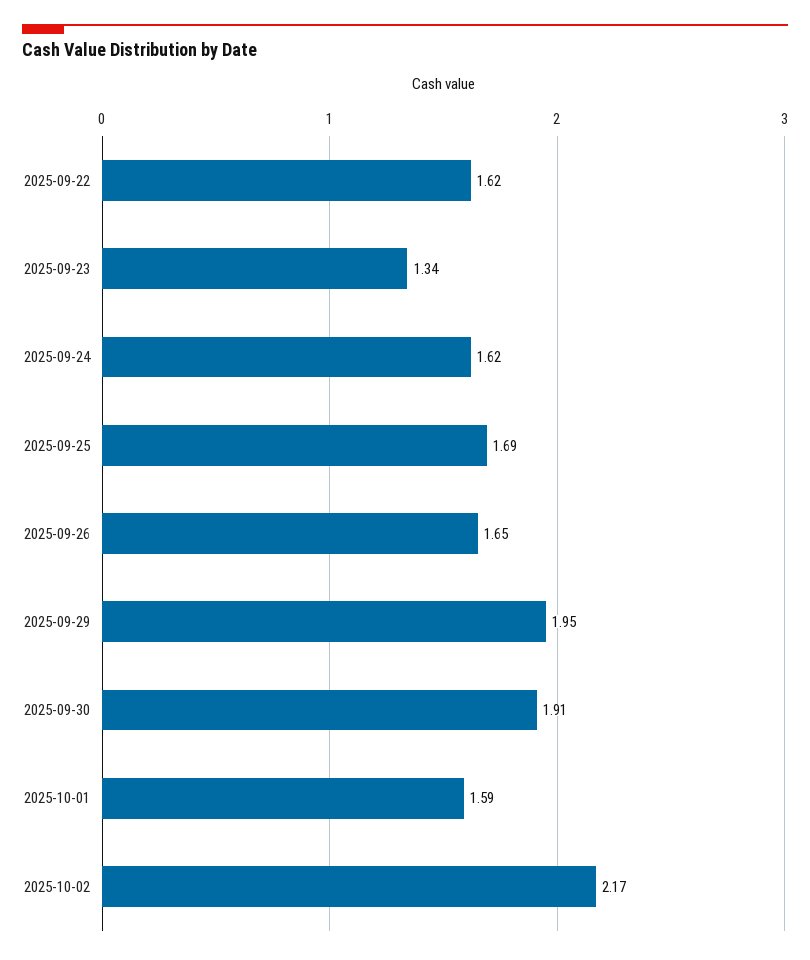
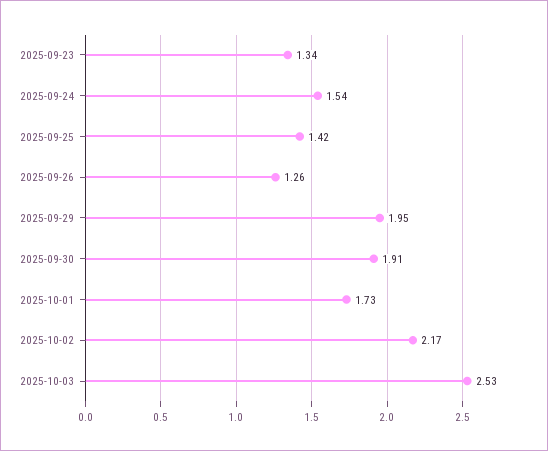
2025-09-22: 1.62 -> none
2025-09-24: 1.62 -> 1.54
2025-09-25: 1.69 -> 1.42
2025-09-26: 1.65 -> 1.26
2025-10-01: 1.59 -> 1.73
2025-10-03: none -> 2.53

